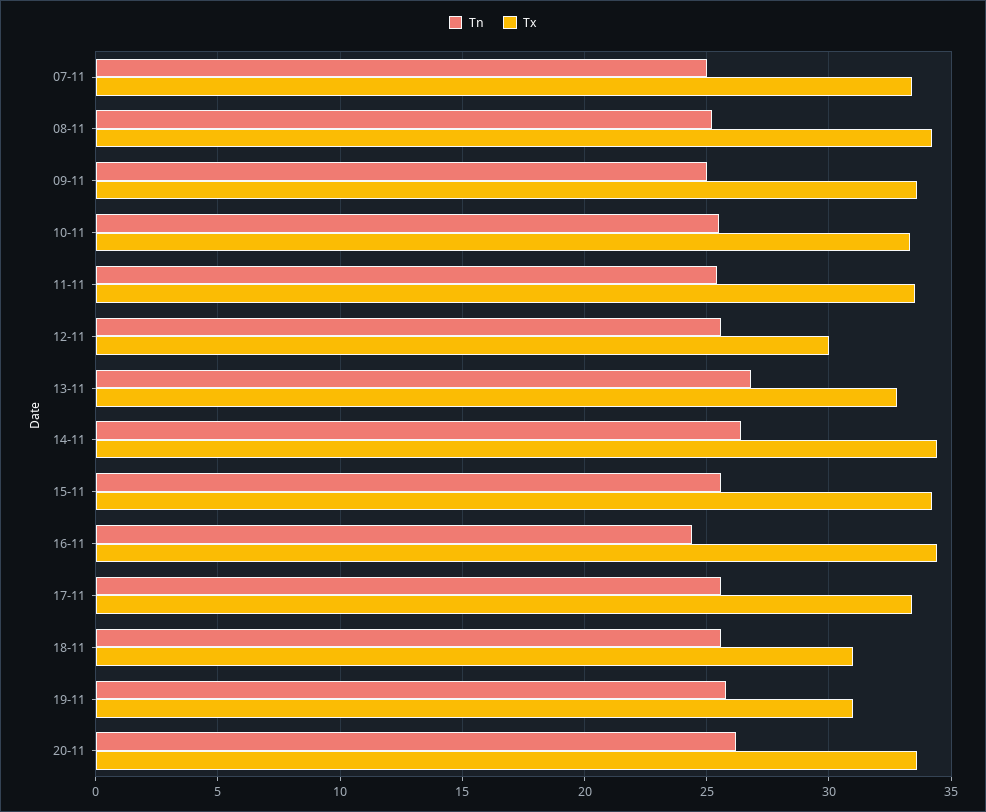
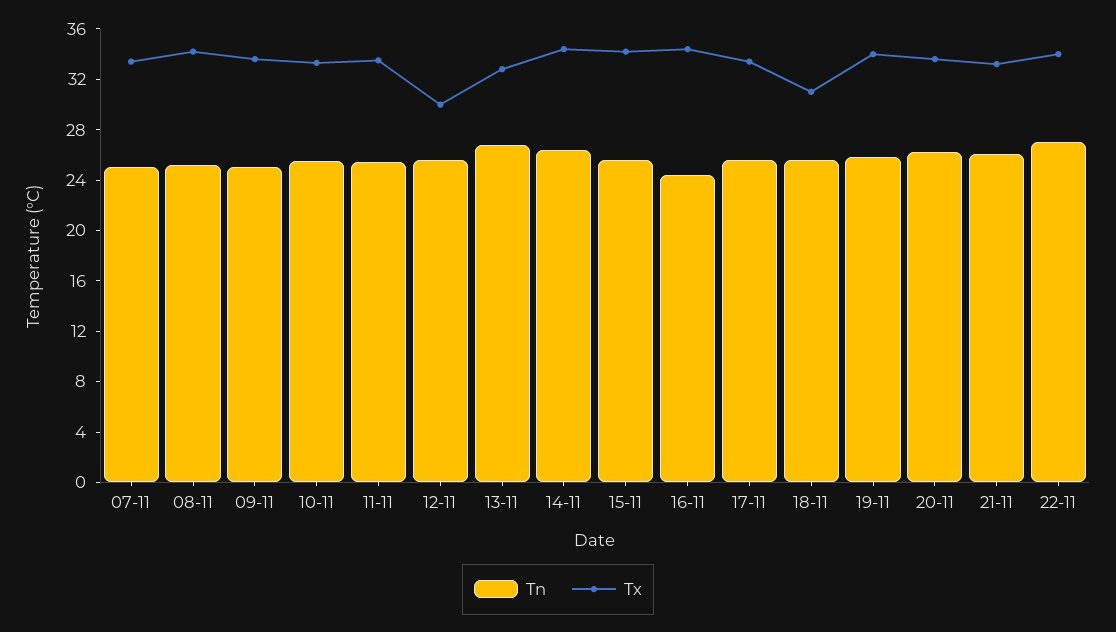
Tx, 19-11: 31 -> 34
Tn, 21-11: none -> 26
Tx, 21-11: none -> 33
Tn, 22-11: none -> 27
Tx, 22-11: none -> 34

